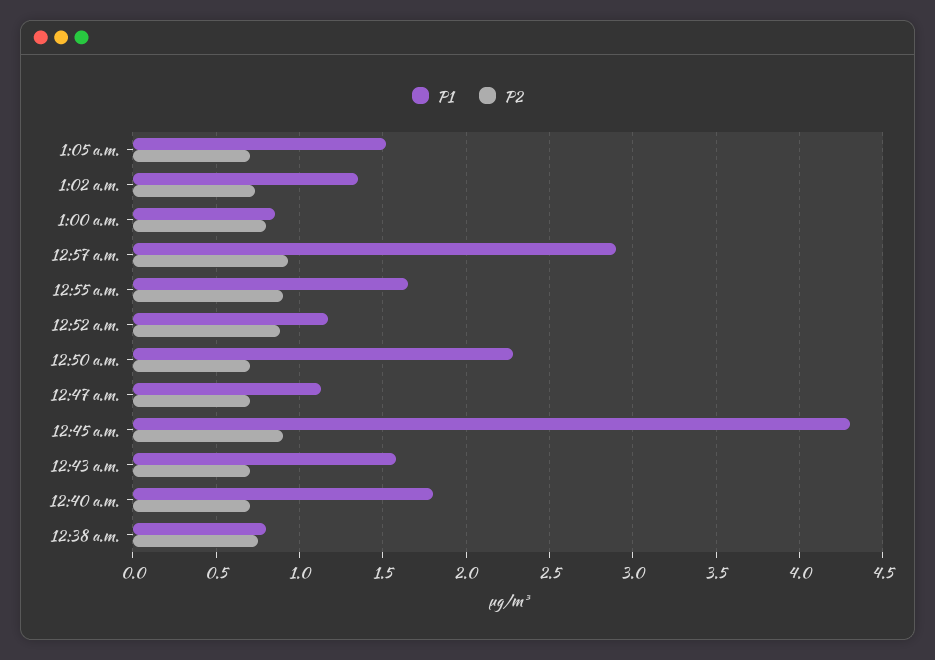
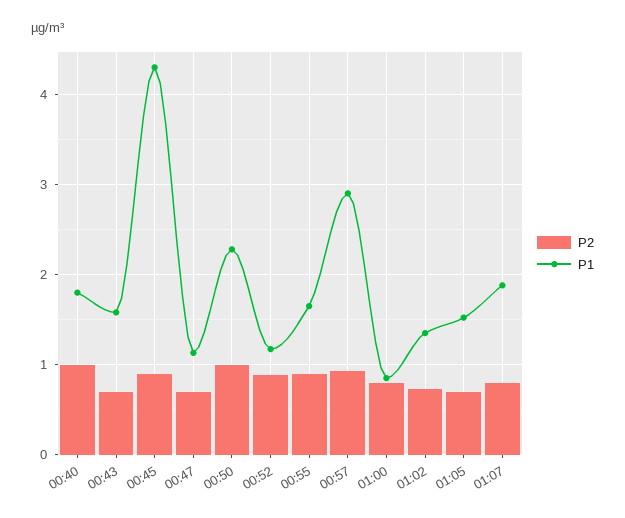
P2, 12:50 a.m.: 0.7 -> 1
P2, 12:40 a.m.: 0.7 -> 1
P1, 12:38 a.m.: 0.8 -> none
P2, 12:38 a.m.: 0.75 -> none
P2, 01:07: none -> 0.8
P1, 01:07: none -> 1.9

